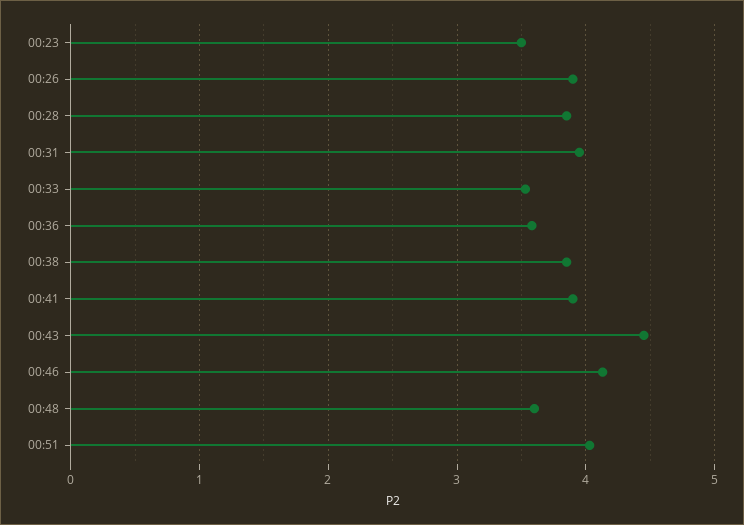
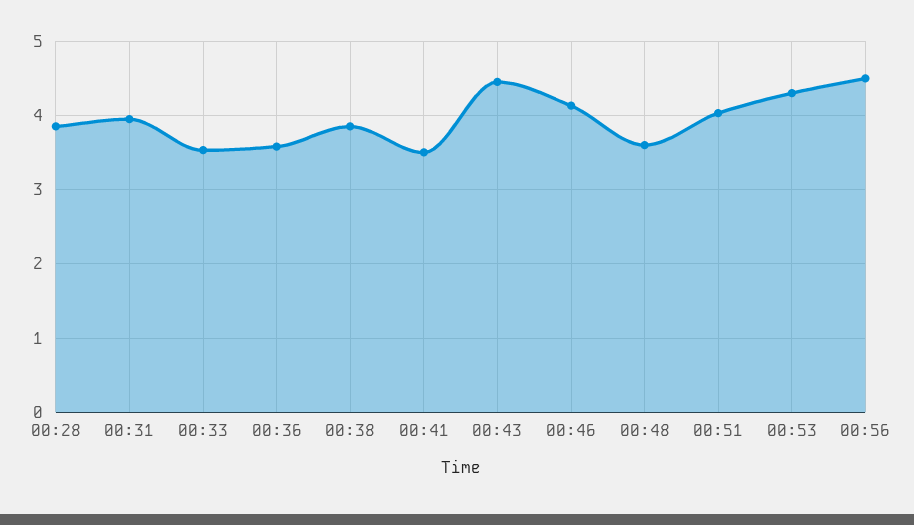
00:23: 3.5 -> none
00:26: 3.9 -> none
00:41: 3.9 -> 3.5
00:53: none -> 4.3
00:56: none -> 4.5

